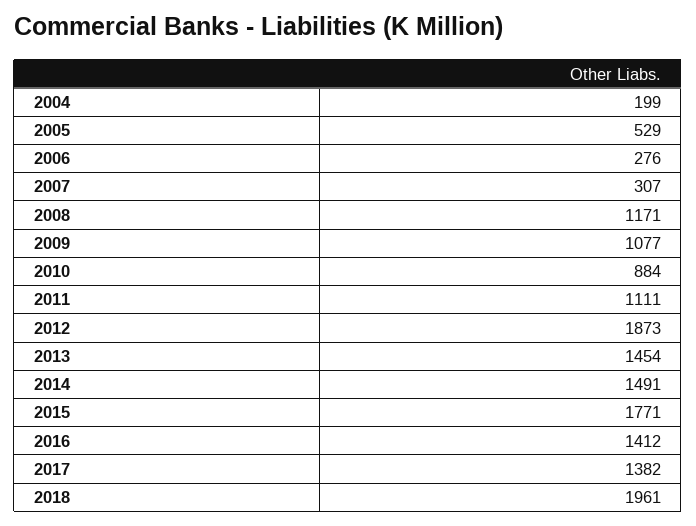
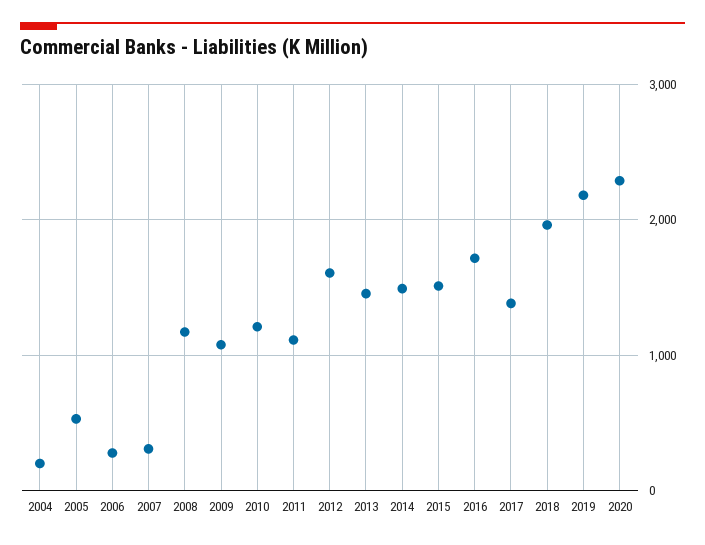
2010: 884 -> 1200
2012: 1873 -> 1600
2015: 1771 -> 1500
2016: 1412 -> 1700
2019: none -> 2200
2020: none -> 2300

